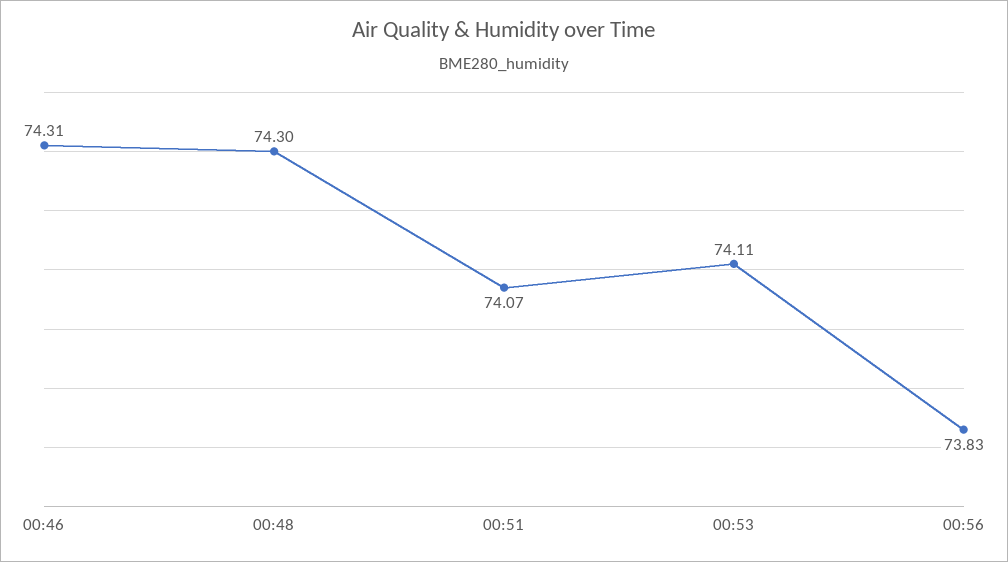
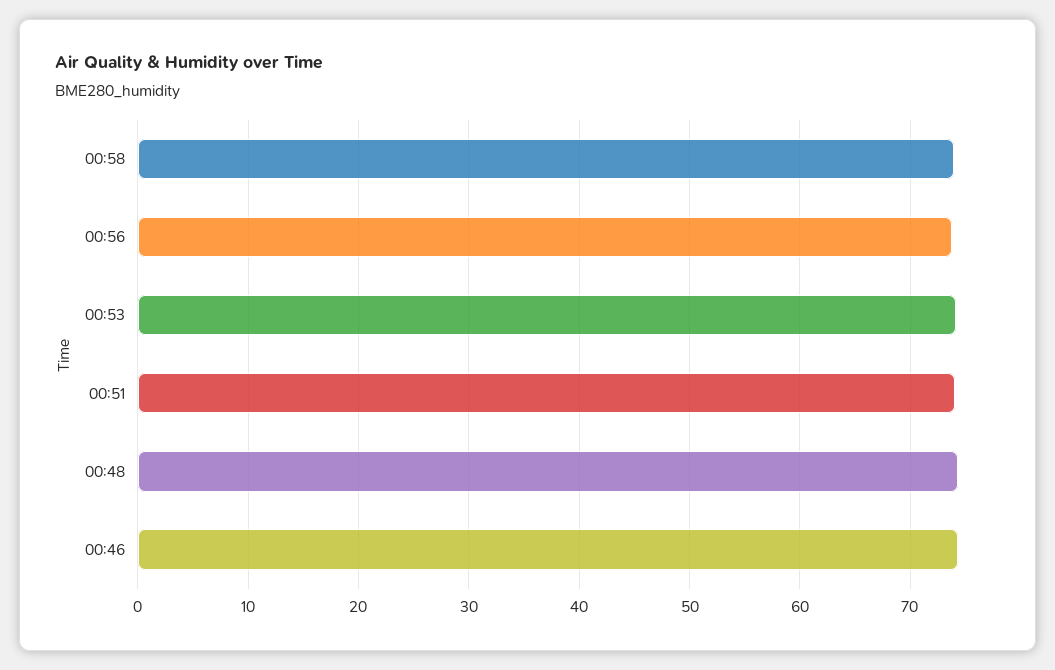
00:58: none -> 74

